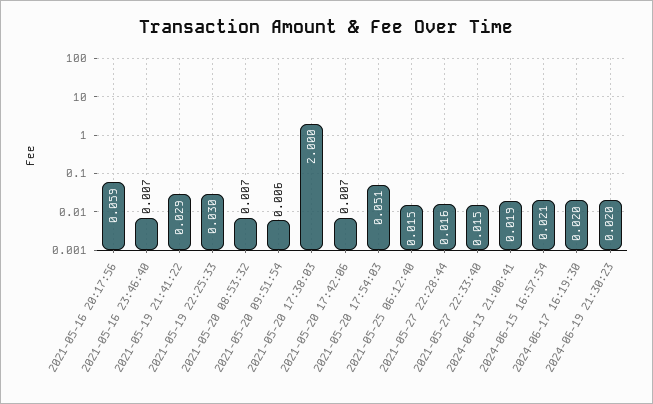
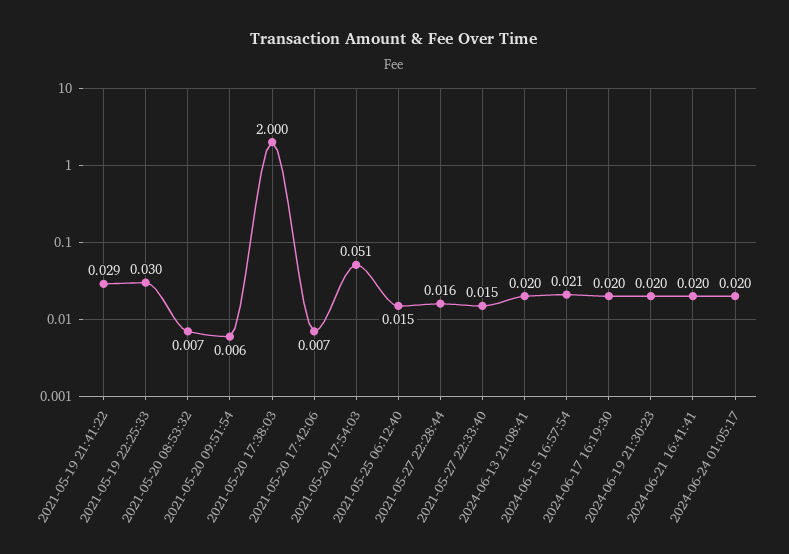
2021-05-16 20:17:56: 0.059 -> none
2021-05-16 23:46:40: 0.007 -> none
2024-06-13 21:08:41: 0.019 -> 0.02
2024-06-21 16:41:41: none -> 0.02
2024-06-24 01:05:17: none -> 0.02

